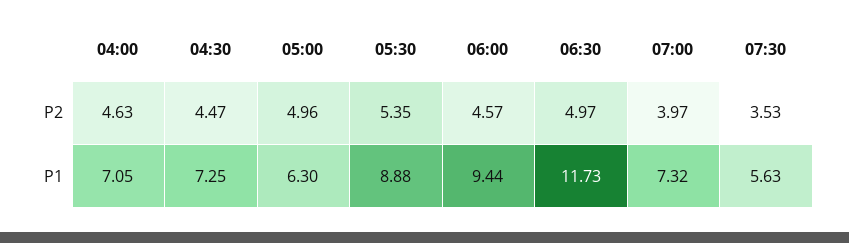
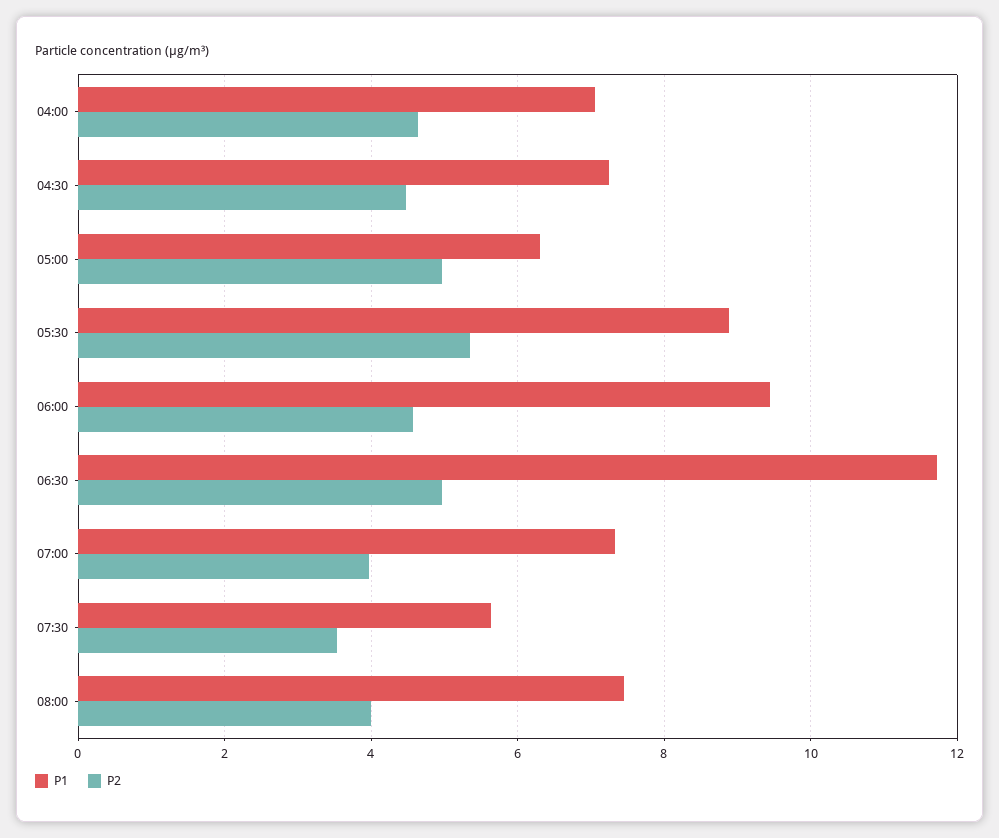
P1, 08:00: none -> 7.4
P2, 08:00: none -> 4

